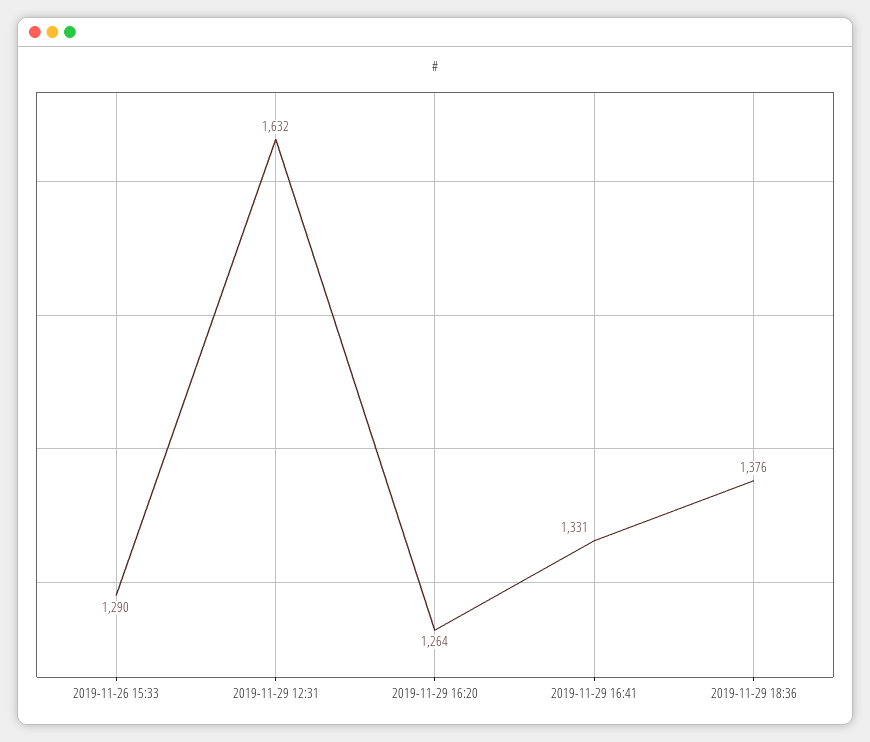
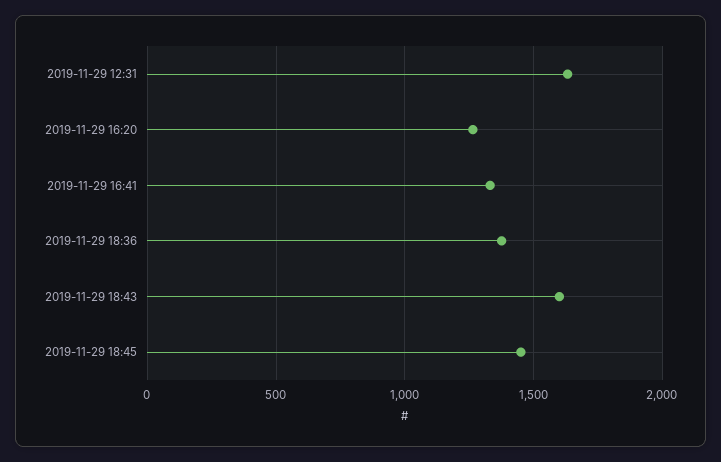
2019-11-26 15:33: 1290 -> none
2019-11-29 18:43: none -> 1600
2019-11-29 18:45: none -> 1450

